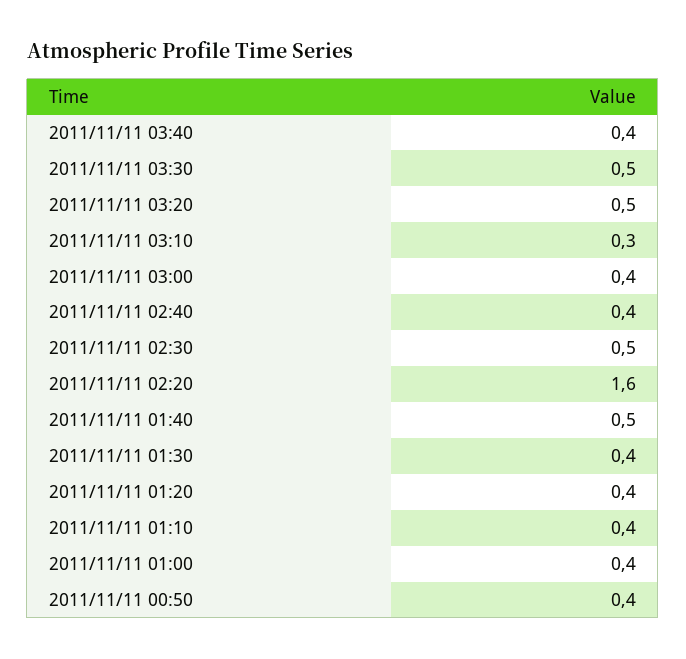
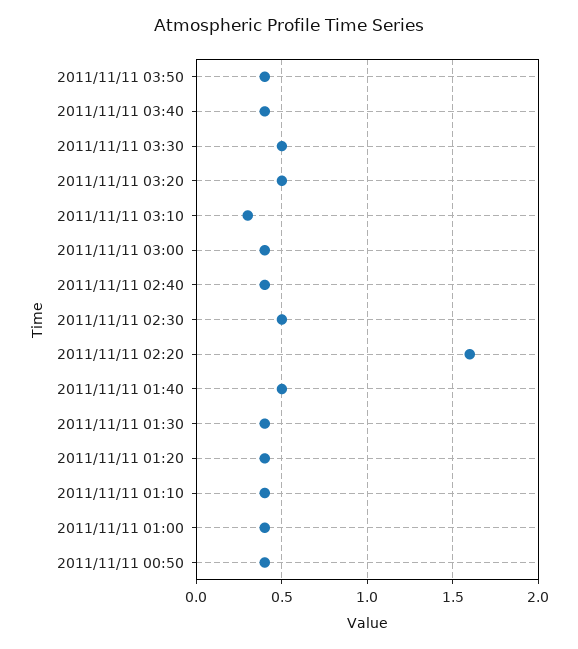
2011/11/11 03:50: none -> 0.4

